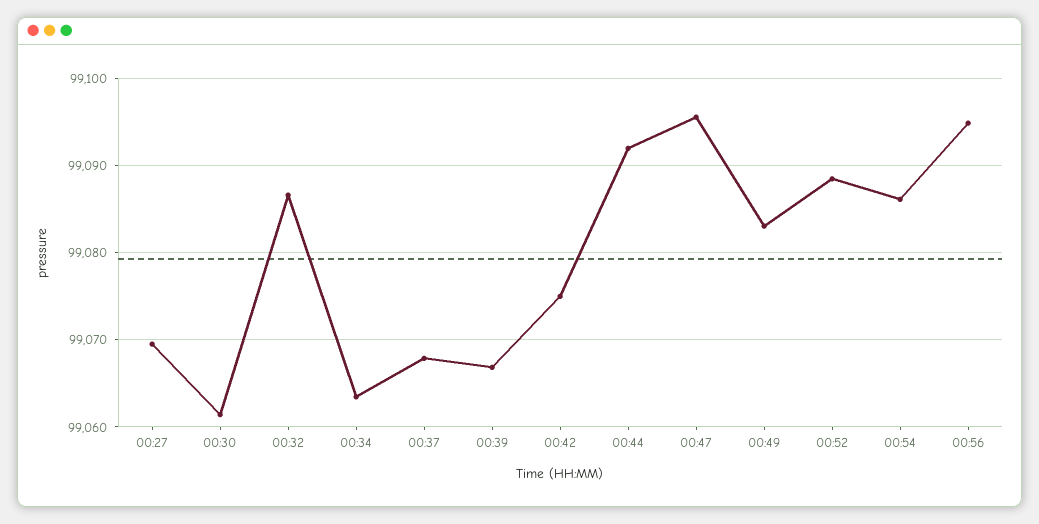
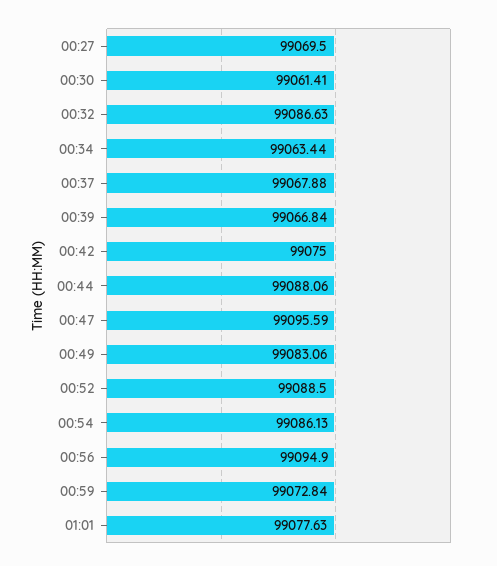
00:44: 99092 -> 99088.06
00:59: none -> 99072.84
01:01: none -> 99077.63

